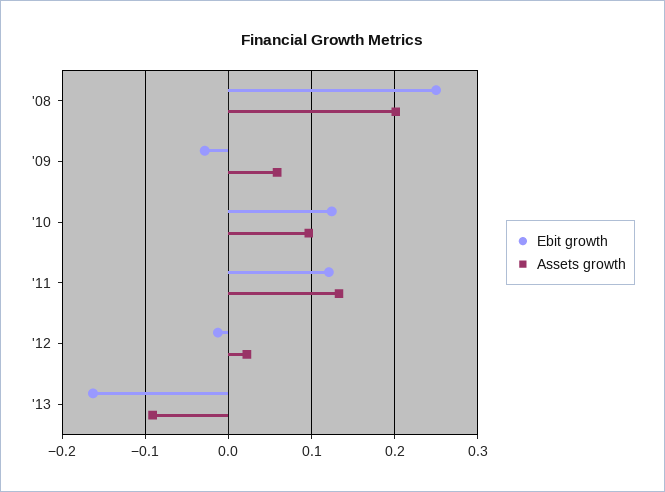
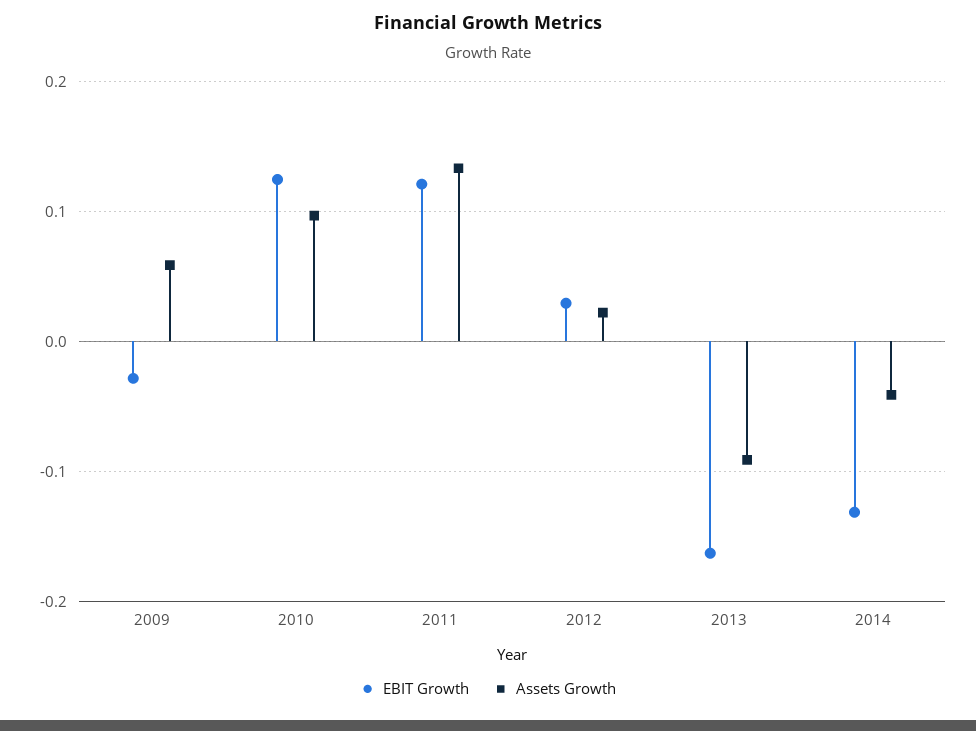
Ebit growth, '08: 0.25 -> none
Assets growth, '08: 0.2 -> none
Ebit growth, '12: -0.01 -> 0.03
Ebit growth, 2014: none -> -0.13
Assets growth, 2014: none -> -0.04

